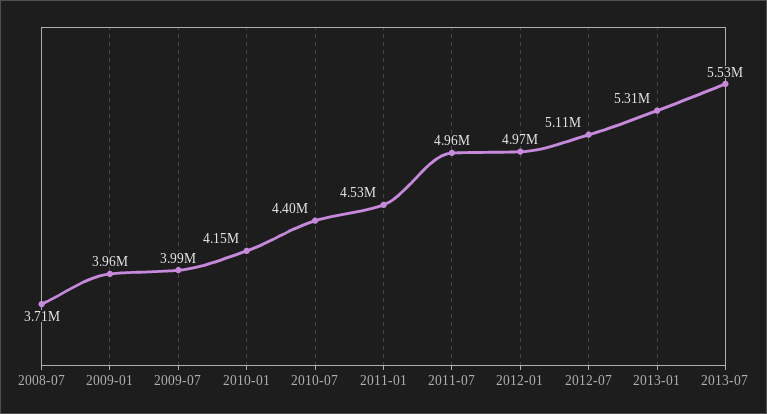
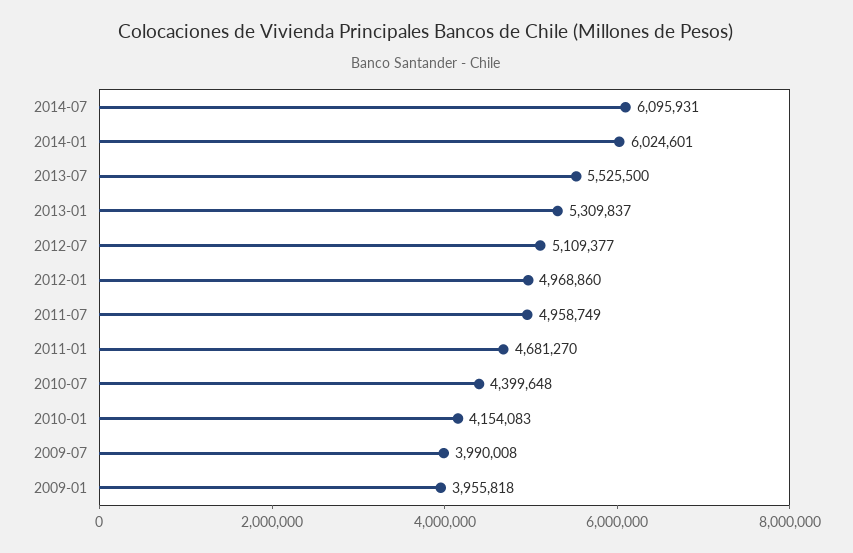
2008-07: 3710000 -> none
2011-01: 4530000 -> 4681270
2014-07: none -> 6095931
2014-01: none -> 6024601

